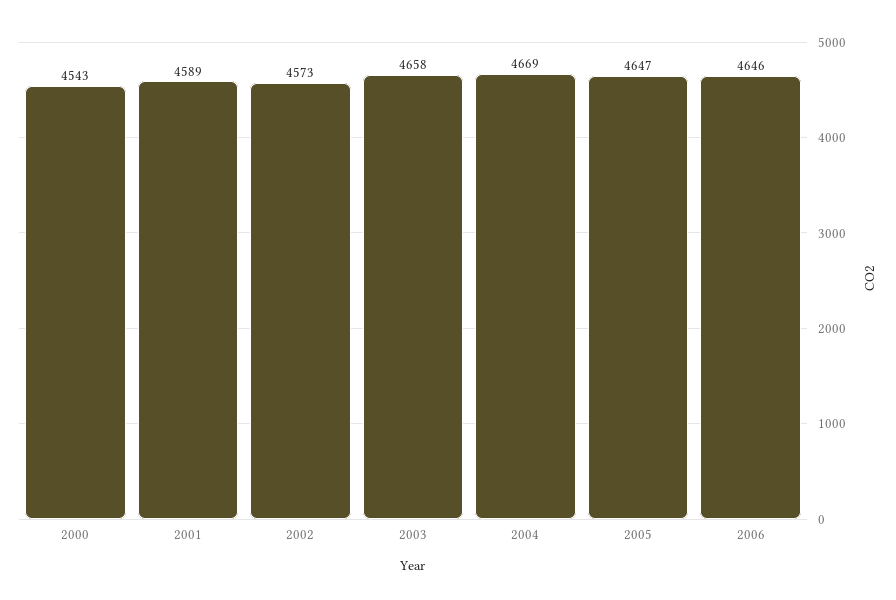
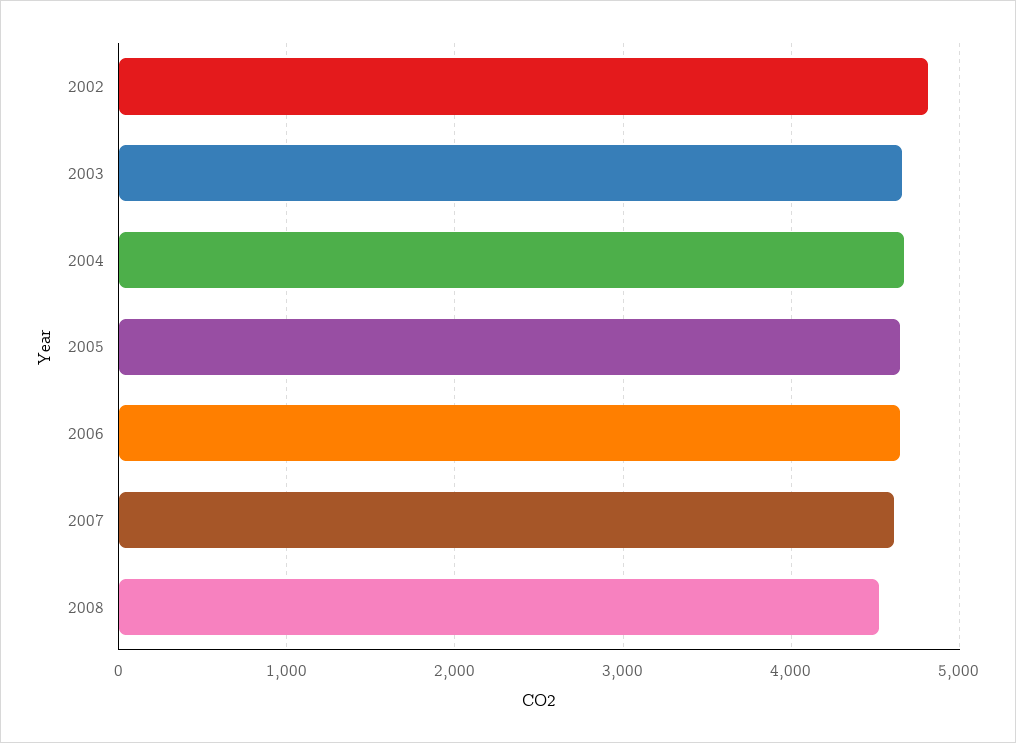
2000: 4543 -> none
2001: 4589 -> none
2002: 4573 -> 4800
2007: none -> 4600
2008: none -> 4500

